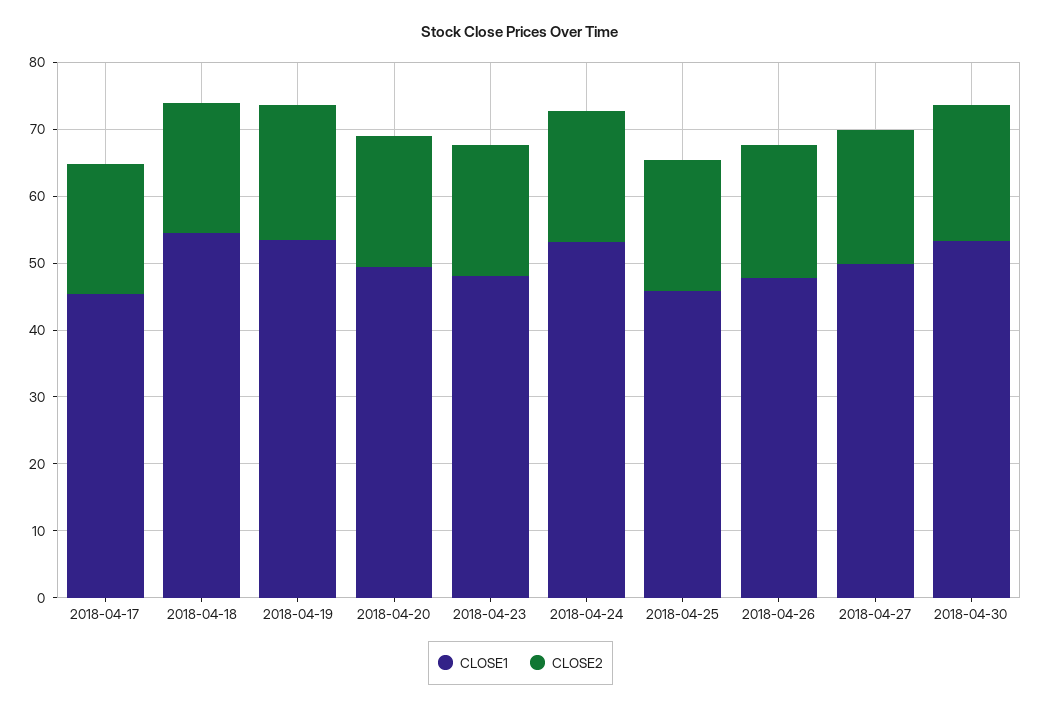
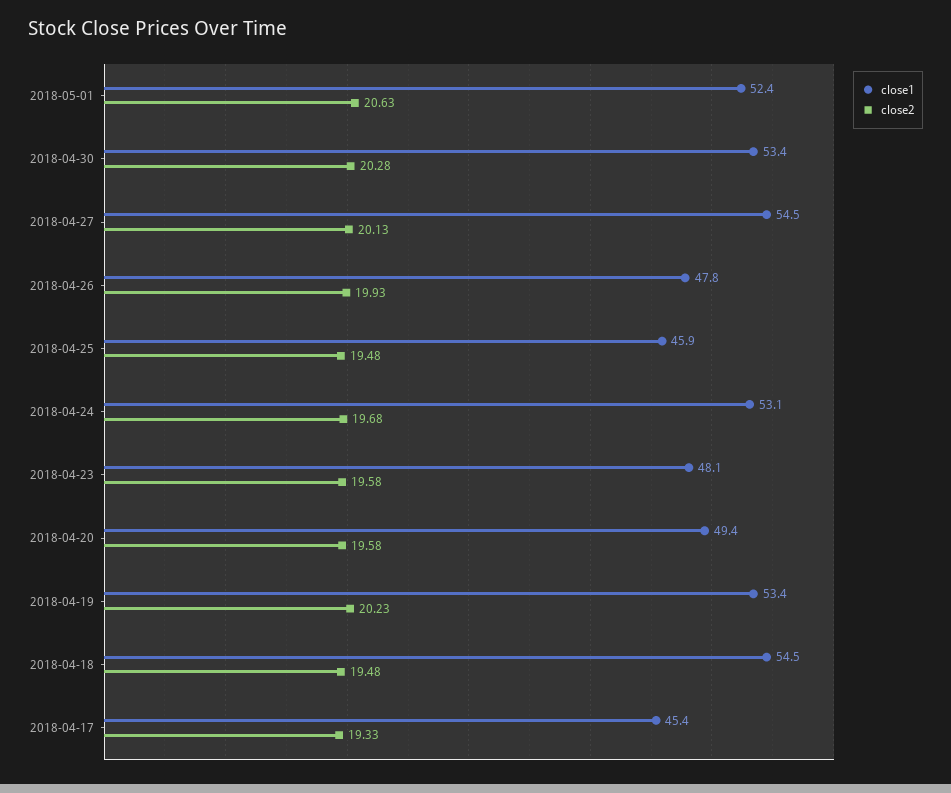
CLOSE1, 2018-04-27: 50 -> 54.5
CLOSE1, 2018-05-01: none -> 52.4
CLOSE2, 2018-05-01: none -> 20.63

